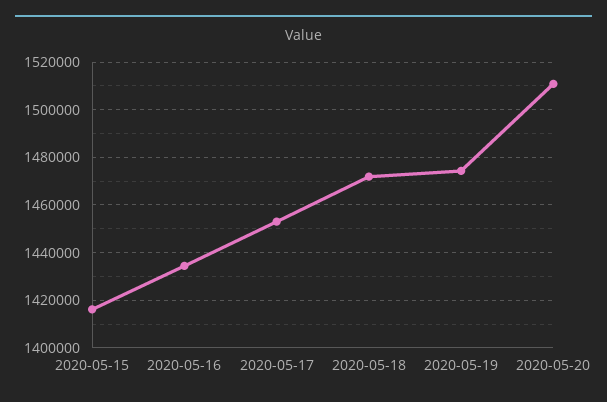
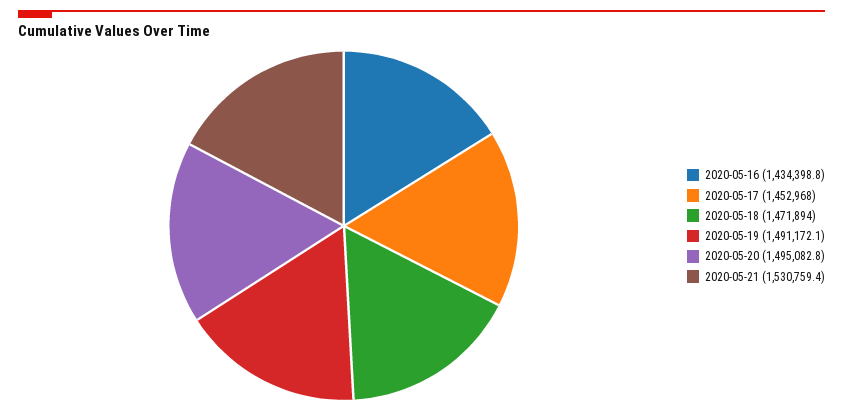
2020-05-15: 1415000 -> none
2020-05-19: 1475000 -> 1491172.1
2020-05-20: 1510000 -> 1495082.8
2020-05-21: none -> 1530759.4

